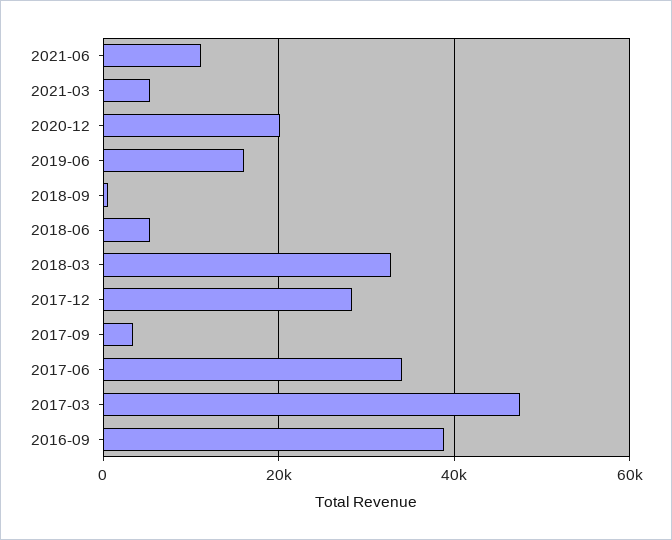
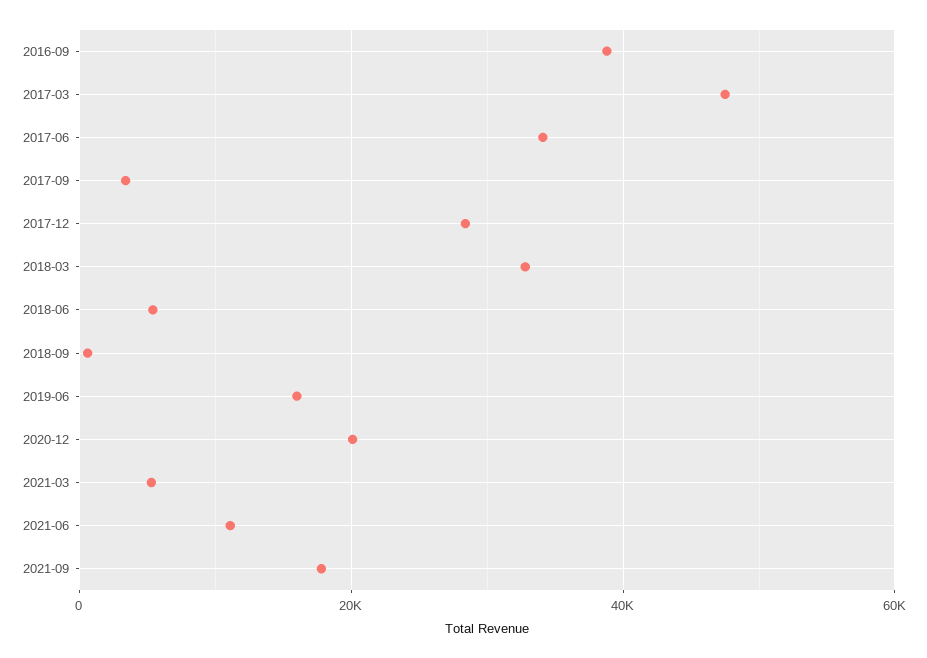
2021-09: none -> 18000

